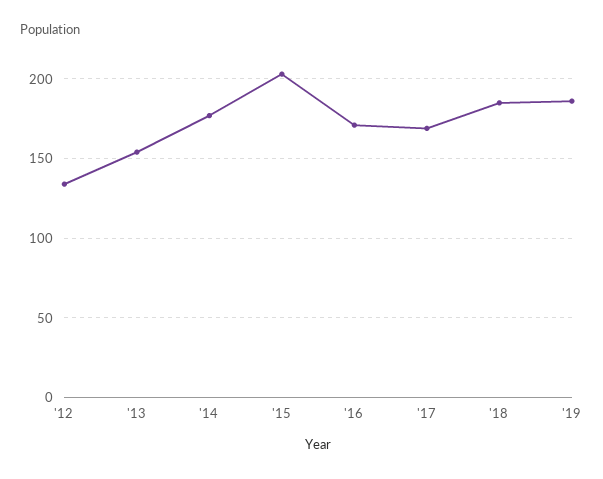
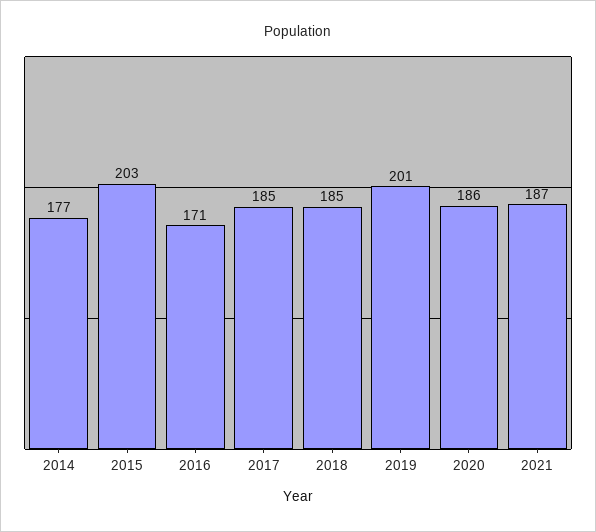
'12: 135 -> none
'13: 155 -> none
'17: 170 -> 185
'19: 185 -> 201
2020: none -> 186
2021: none -> 187

